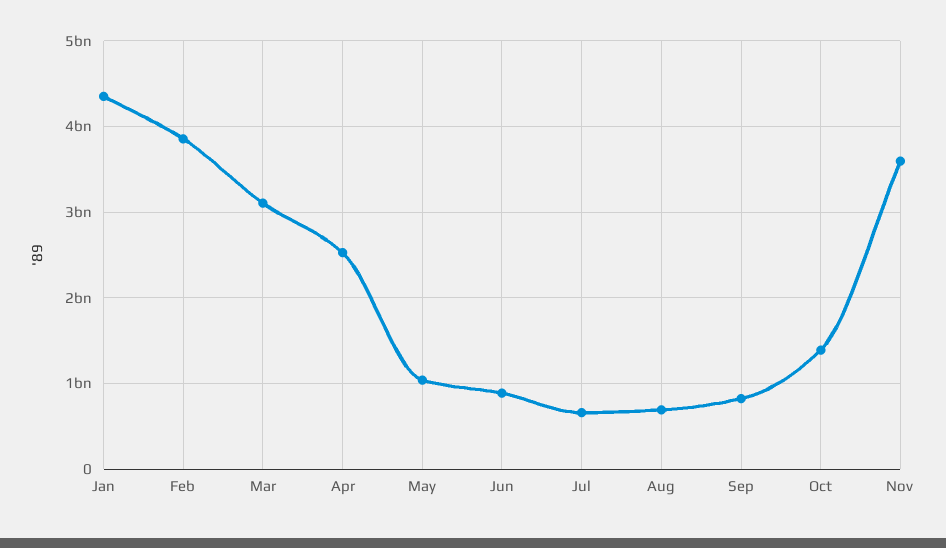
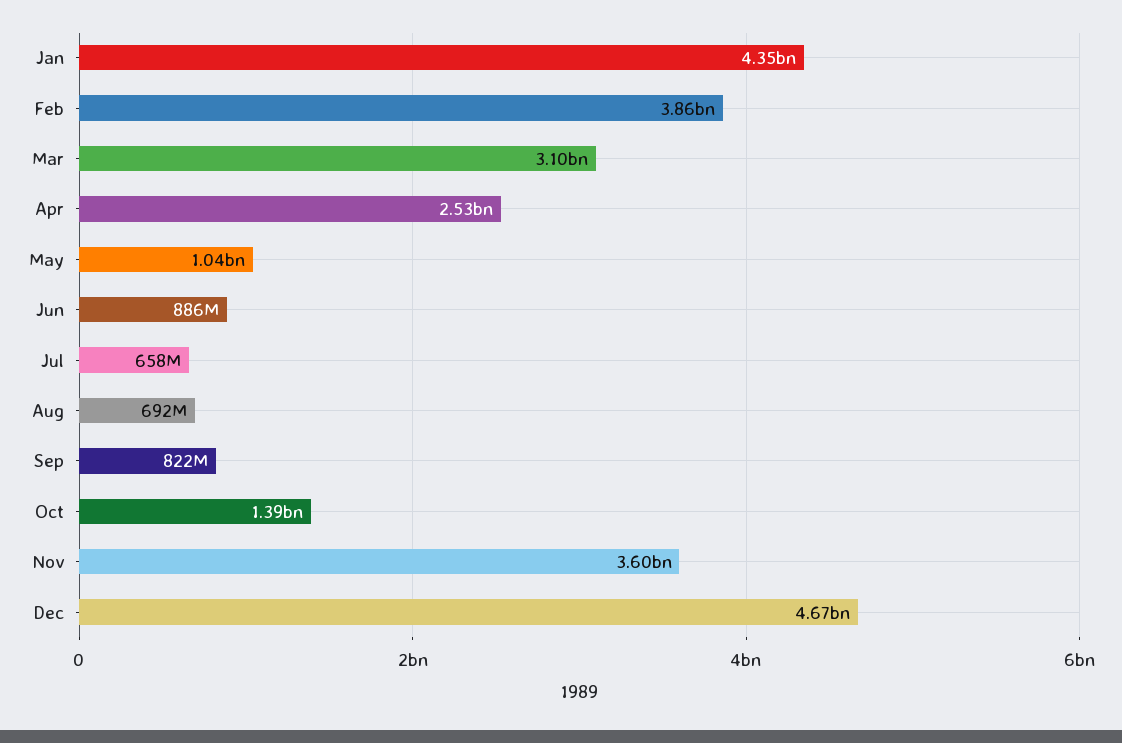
Dec: none -> 4670000000

